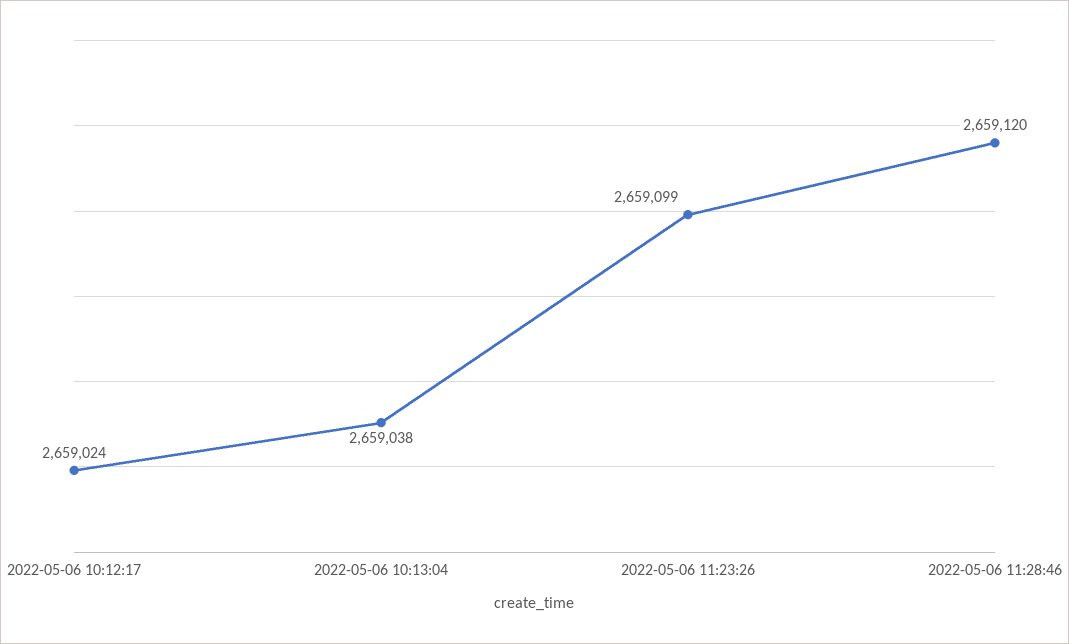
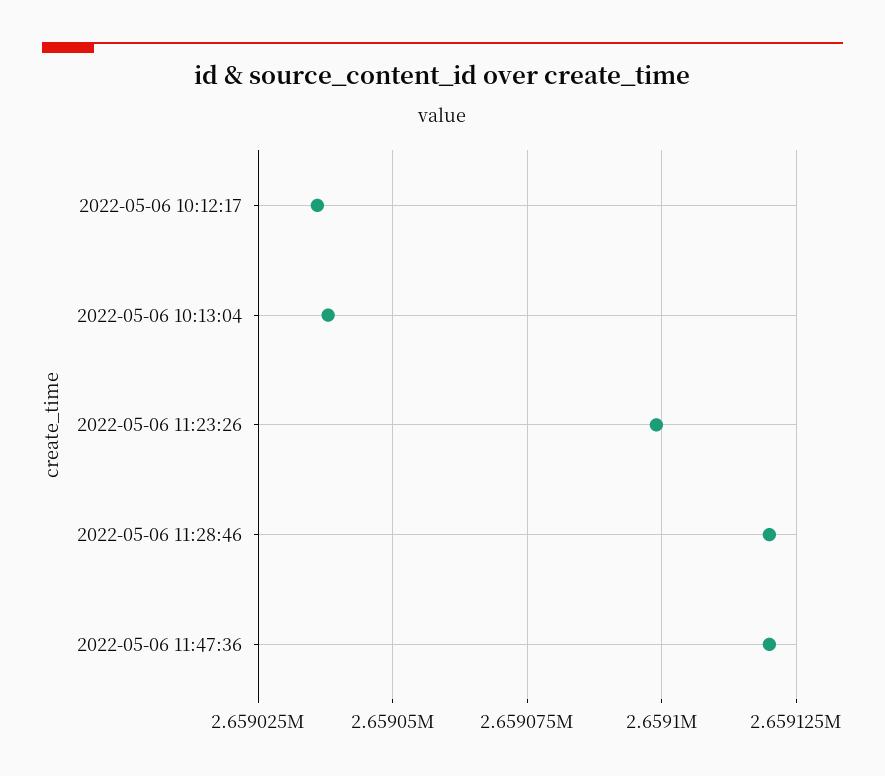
2022-05-06 10:12:17: 2659024 -> 2659035
2022-05-06 11:47:36: none -> 2659120

